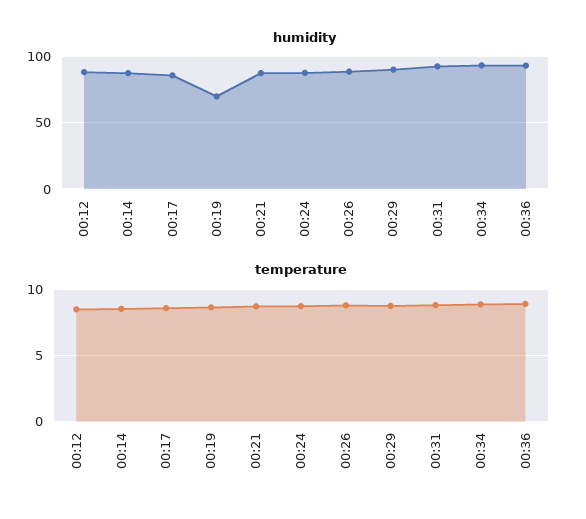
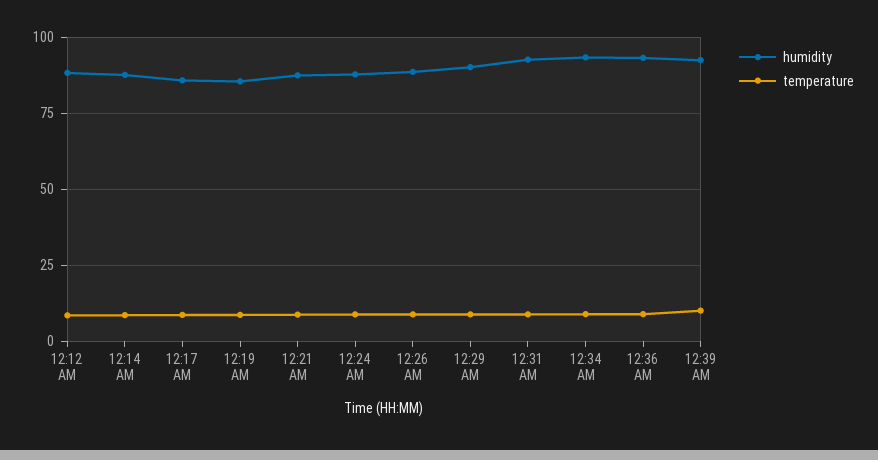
humidity, 00:19: 70 -> 85
humidity, 12:39 AM: none -> 92.5
temperature, 12:39 AM: none -> 10

